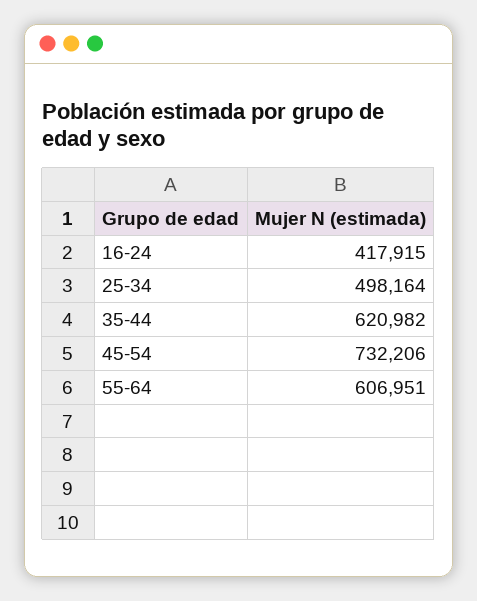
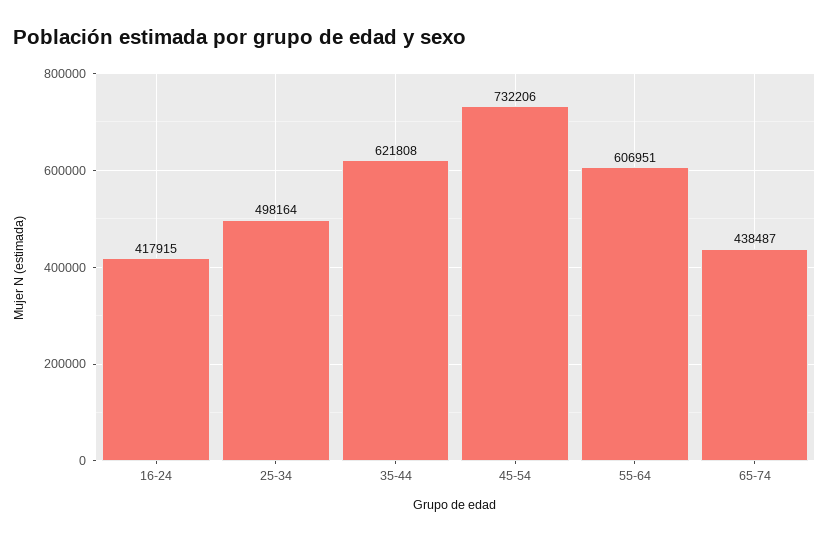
35-44: 620982 -> 621808
65-74: none -> 438487

